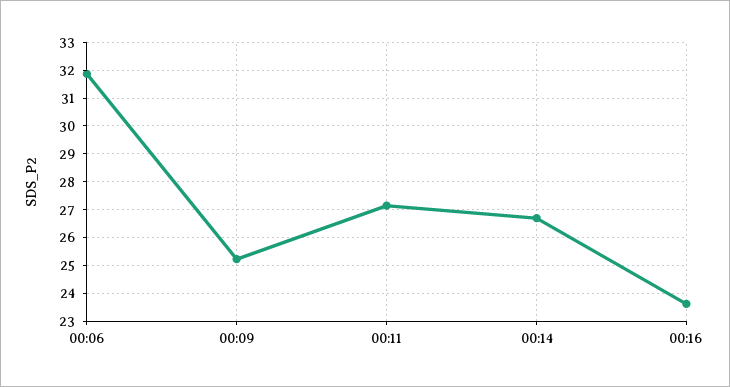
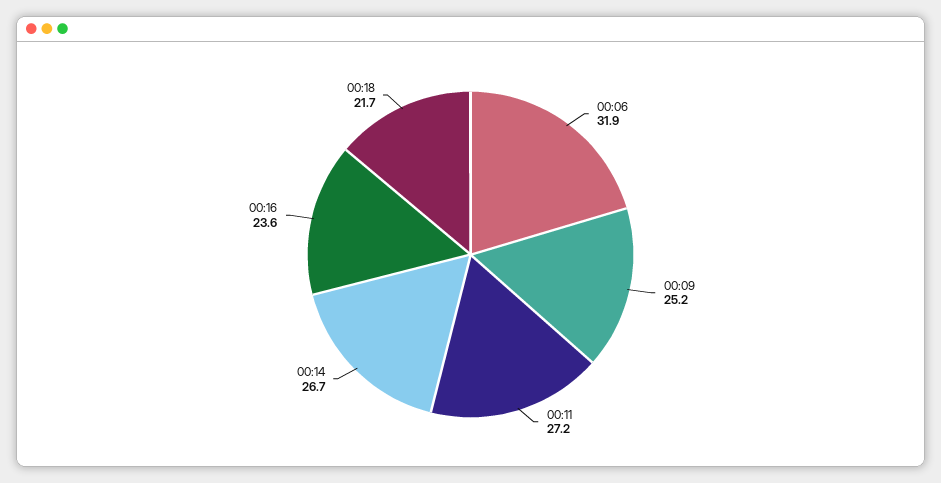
00:18: none -> 21.7

